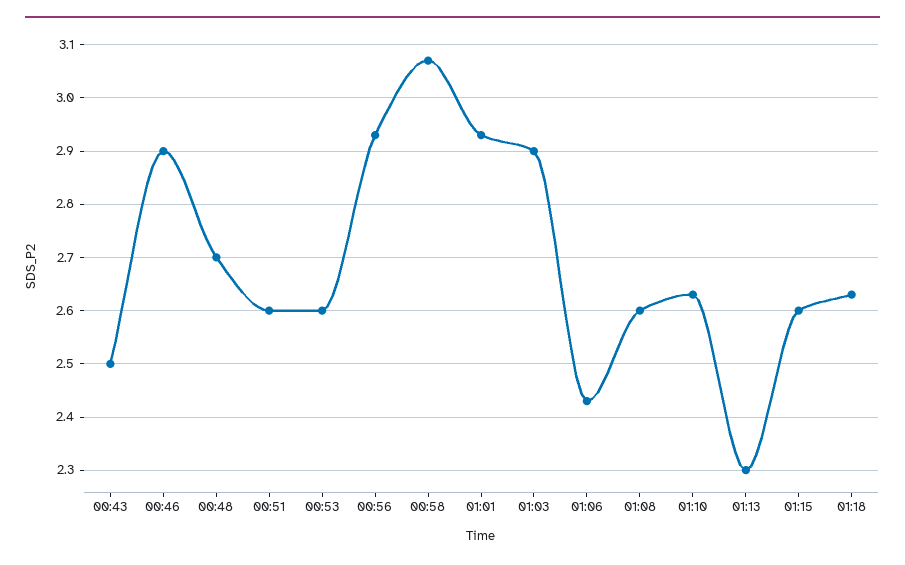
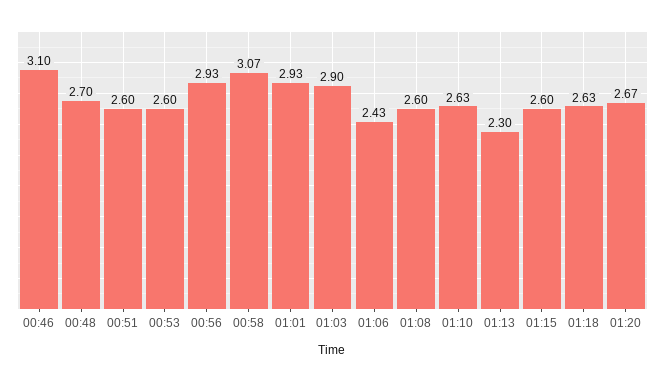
00:43: 2.5 -> none
00:46: 2.9 -> 3.1
01:20: none -> 2.67

